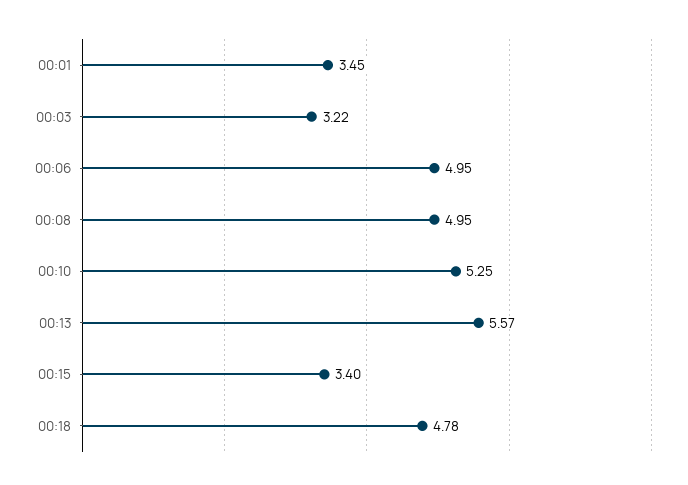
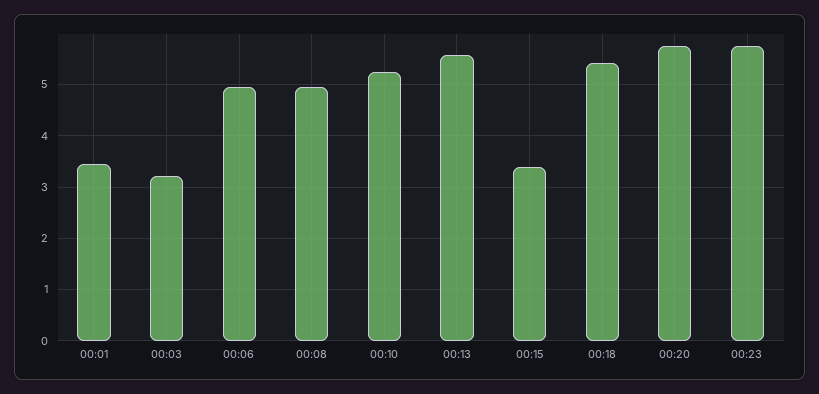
00:18: 4.78 -> 5.4
00:20: none -> 5.8
00:23: none -> 5.8

